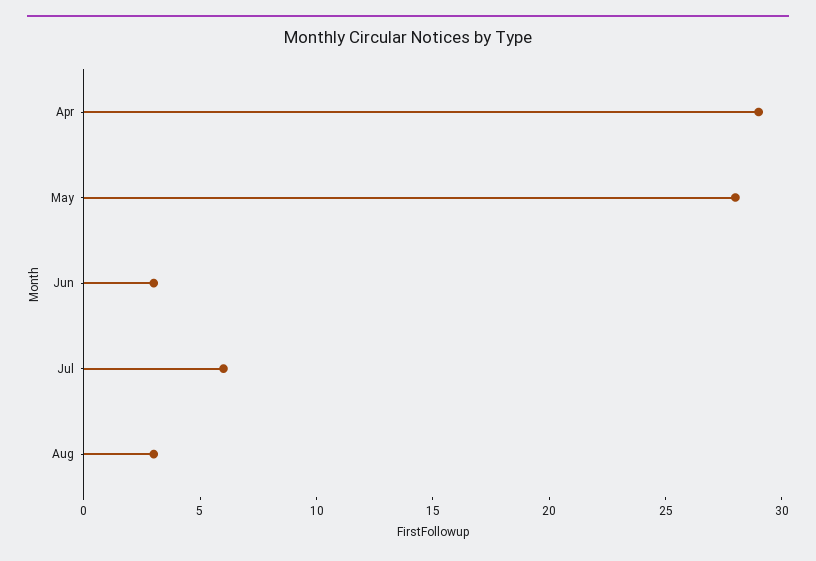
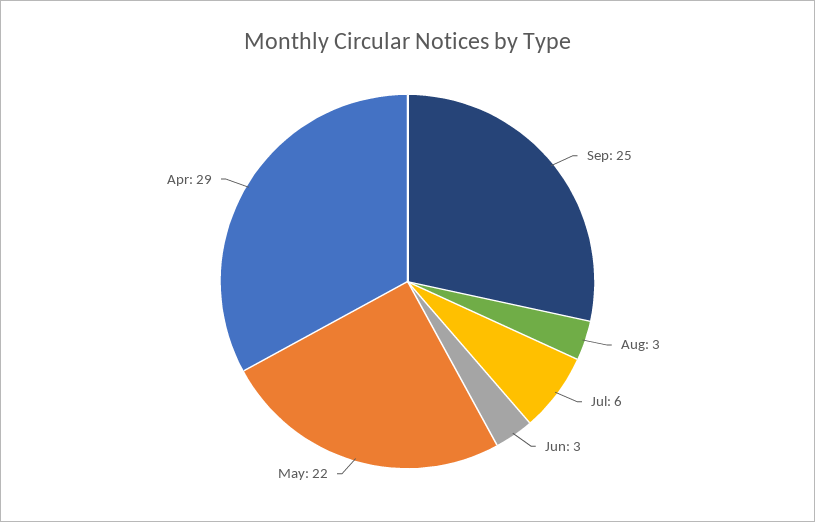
May: 28 -> 22
Sep: none -> 25

